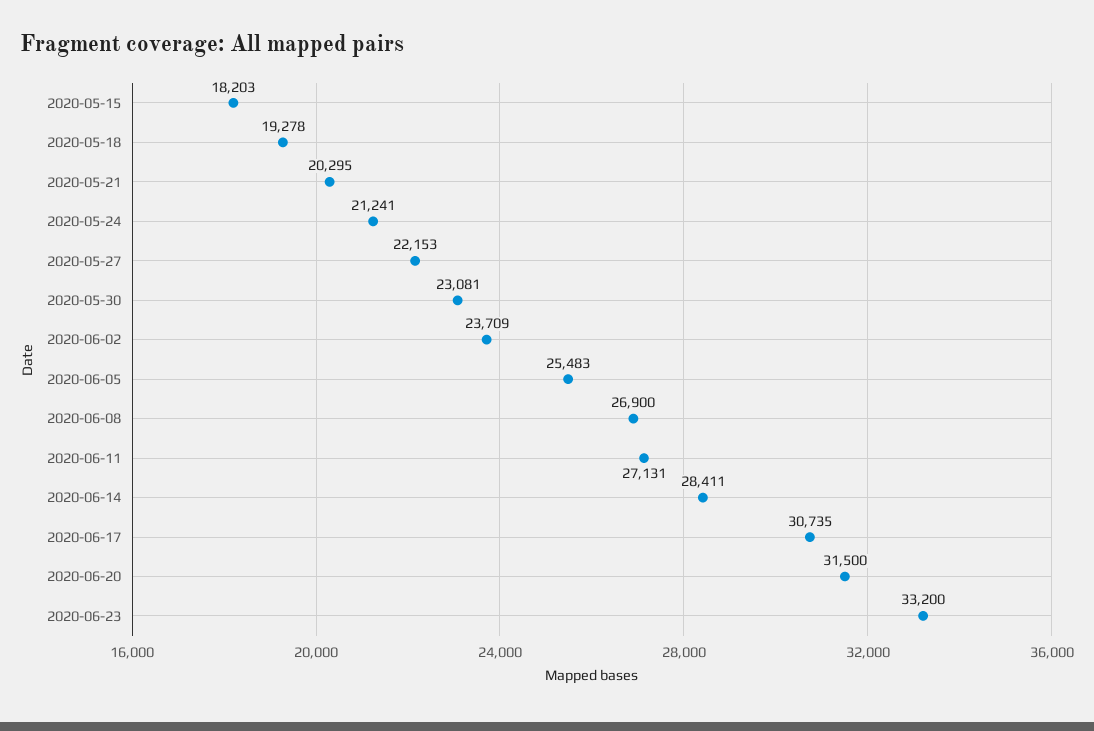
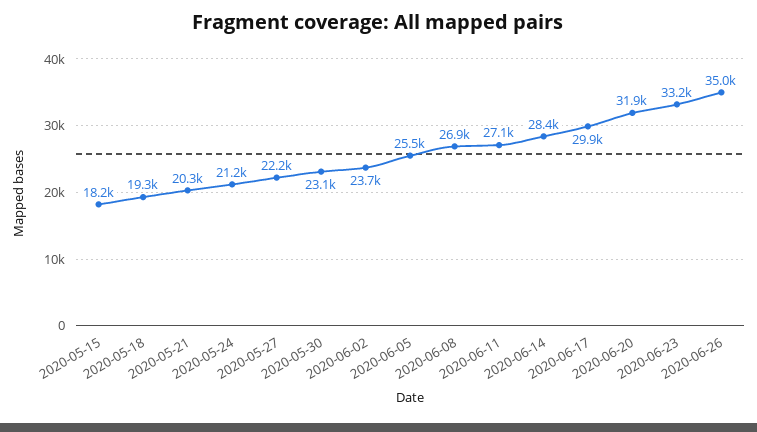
2020-06-17: 30735 -> 29900
2020-06-20: 31500 -> 31900
2020-06-26: none -> 35000

